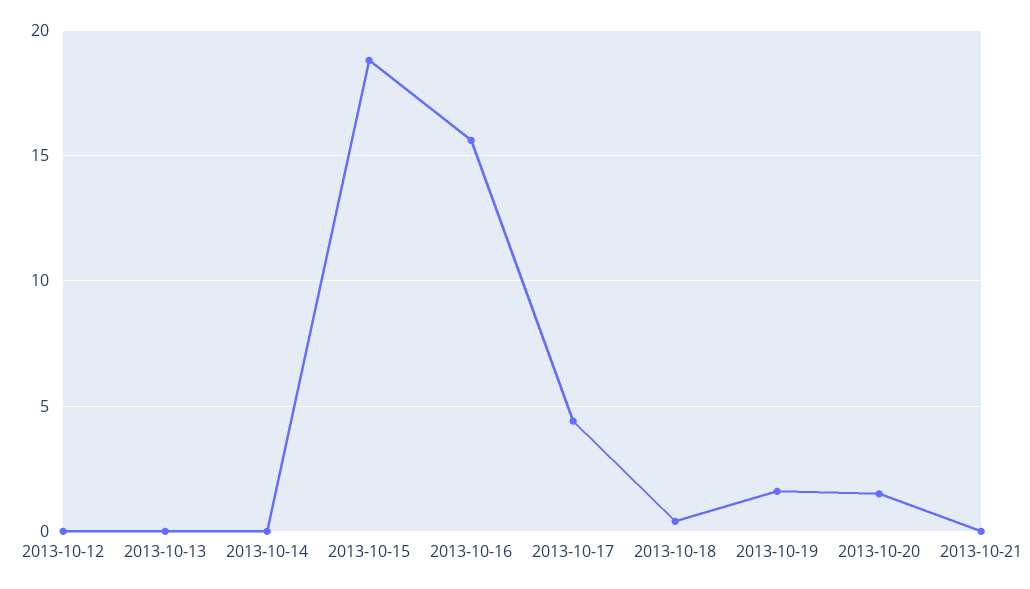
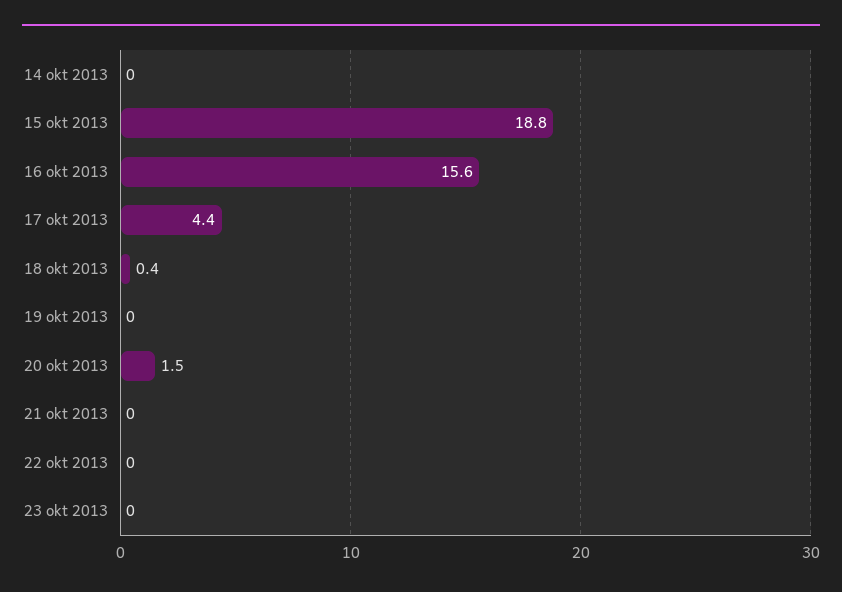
2013-10-12: 0 -> none
2013-10-13: 0 -> none
2013-10-19: 1.5 -> 0
22 okt 2013: none -> 0
23 okt 2013: none -> 0

